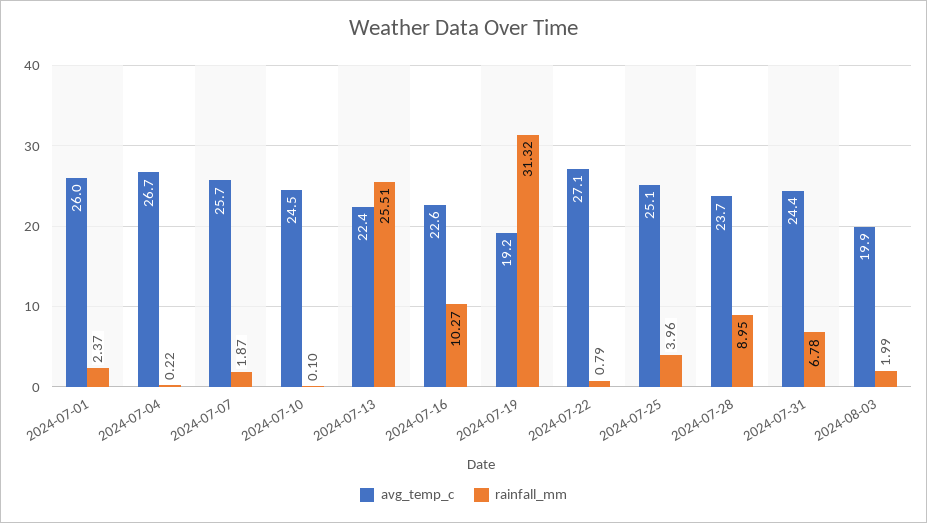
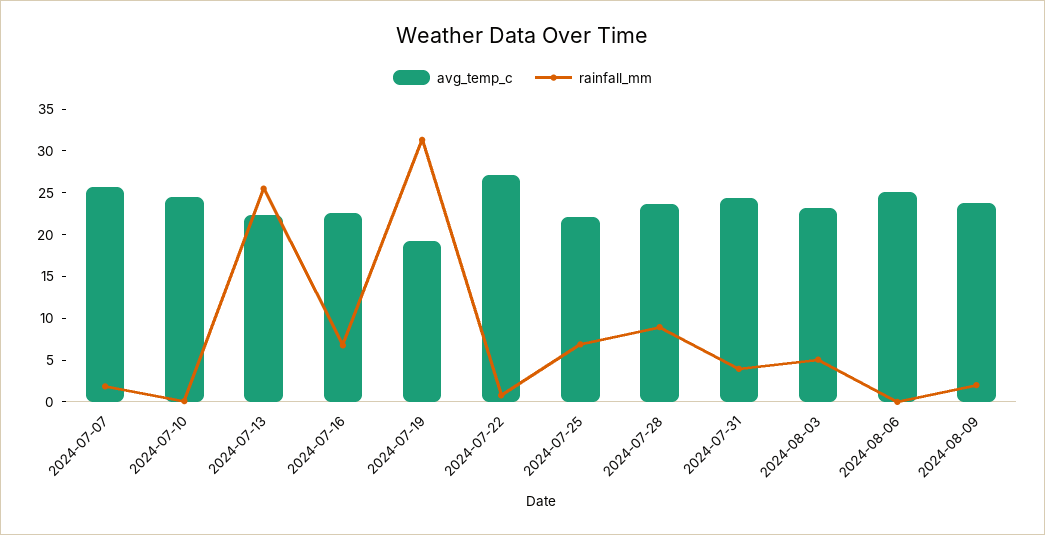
avg_temp_c, 2024-07-01: 26 -> none
rainfall_mm, 2024-07-01: 2.37 -> none
avg_temp_c, 2024-07-04: 26.7 -> none
rainfall_mm, 2024-07-04: 0.22 -> none
rainfall_mm, 2024-07-16: 10.27 -> 7
avg_temp_c, 2024-07-25: 25.1 -> 22
rainfall_mm, 2024-07-25: 3.96 -> 7
rainfall_mm, 2024-07-31: 6.78 -> 4
avg_temp_c, 2024-08-03: 19.9 -> 23
rainfall_mm, 2024-08-03: 1.99 -> 5
avg_temp_c, 2024-08-06: none -> 25
rainfall_mm, 2024-08-06: none -> 0
avg_temp_c, 2024-08-09: none -> 24
rainfall_mm, 2024-08-09: none -> 2

